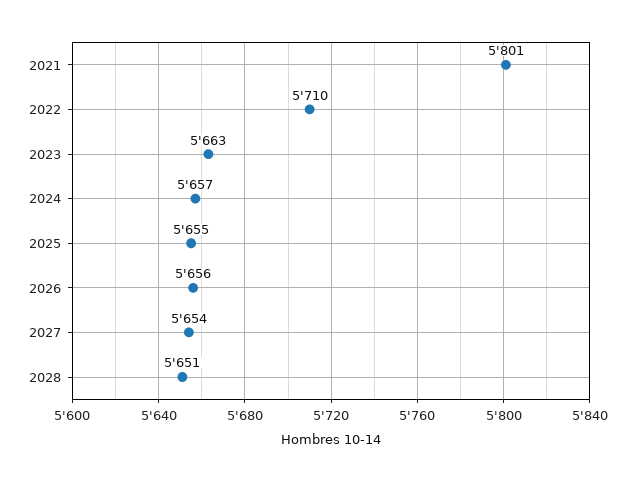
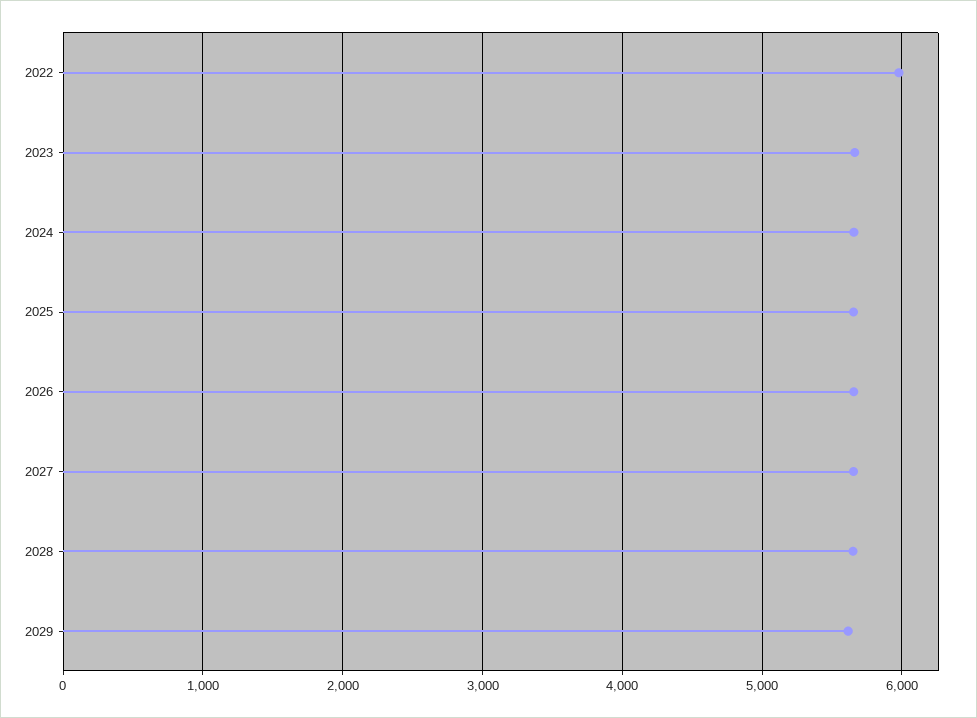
2021: 5801 -> none
2022: 5710 -> 6000
2029: none -> 5600

